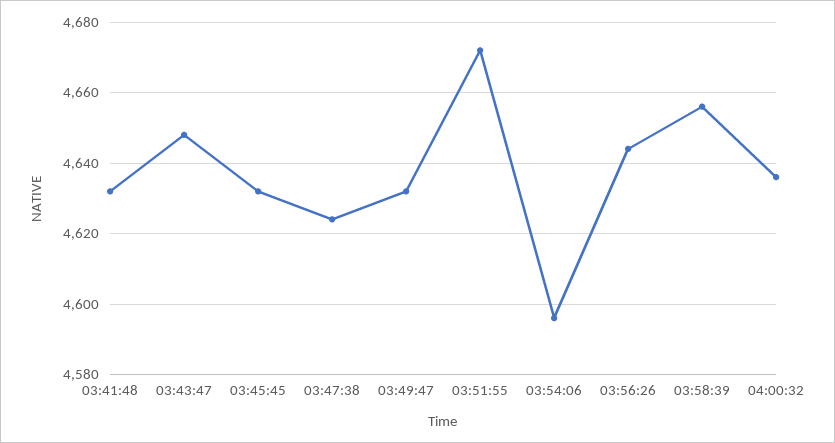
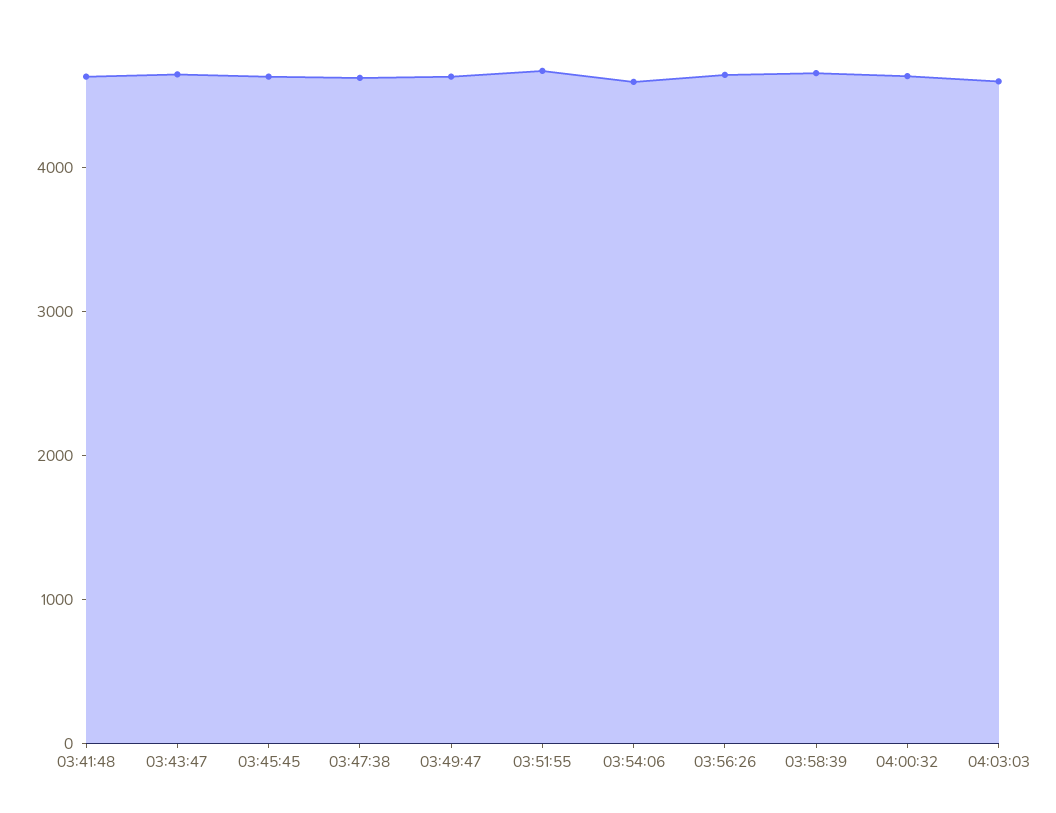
04:03:03: none -> 4600

